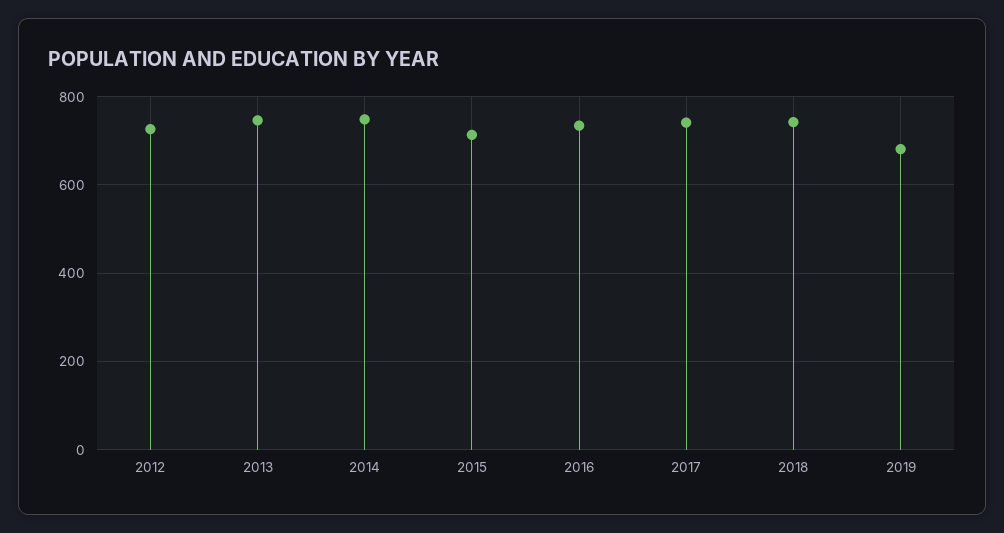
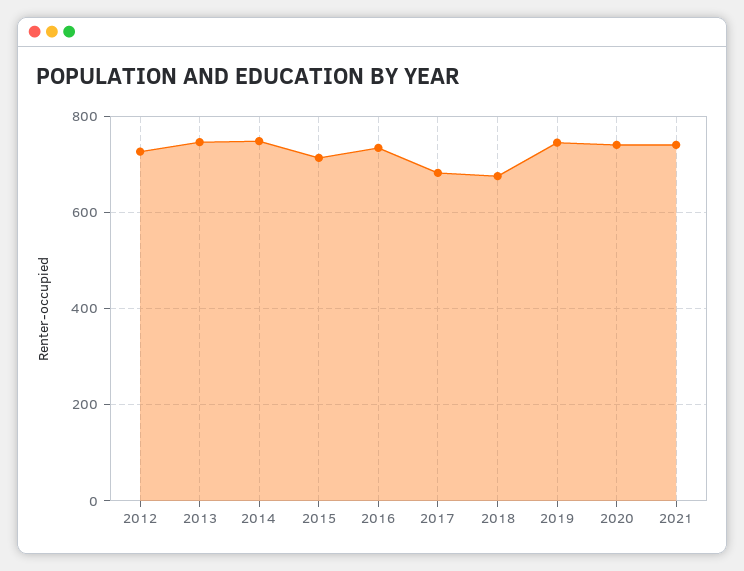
2017: 740 -> 680
2018: 740 -> 680
2019: 680 -> 740
2020: none -> 740
2021: none -> 740

